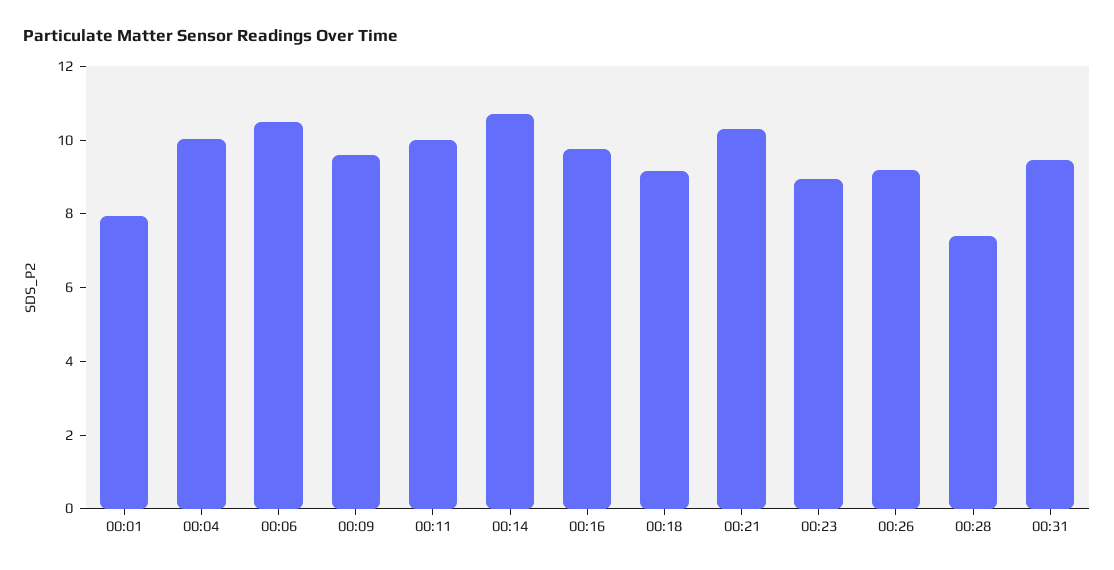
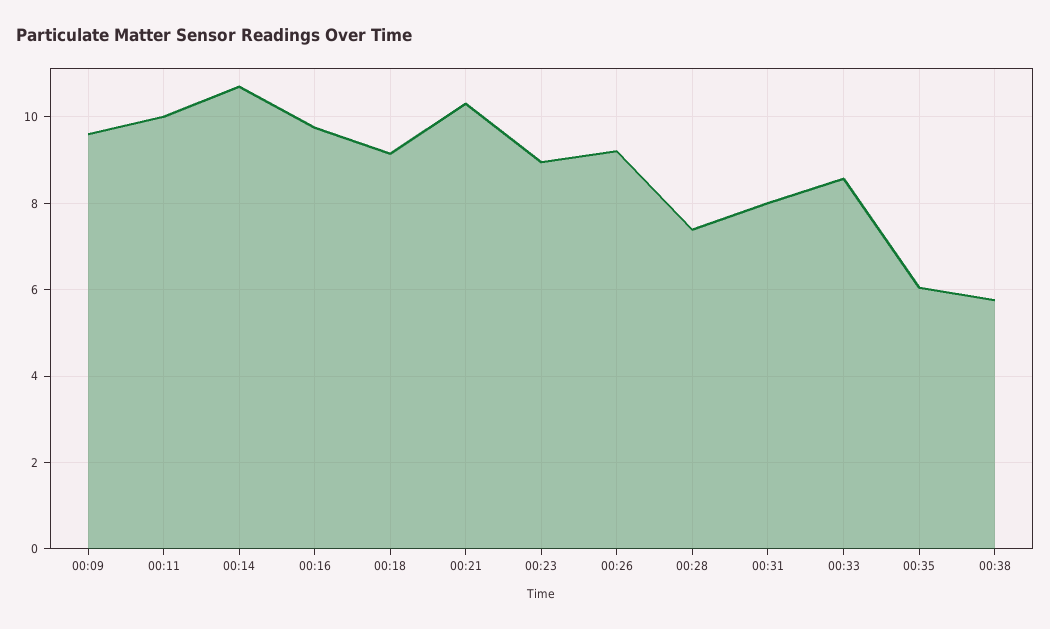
00:01: 8 -> none
00:04: 10 -> none
00:06: 10.5 -> none
00:31: 9.5 -> 8
00:33: none -> 8.6
00:35: none -> 6
00:38: none -> 5.8

